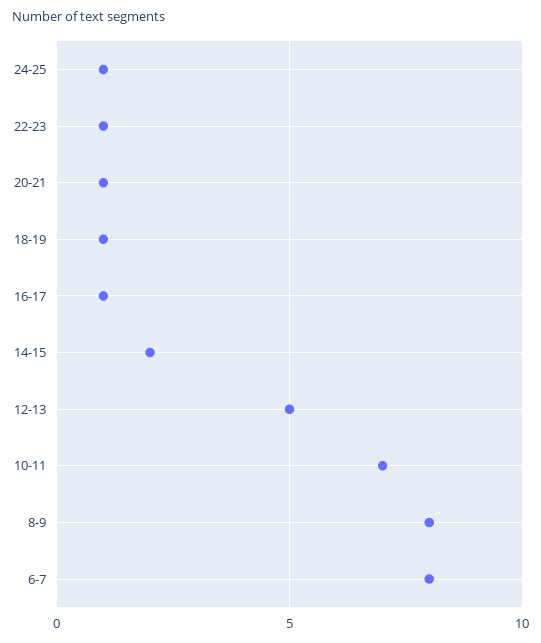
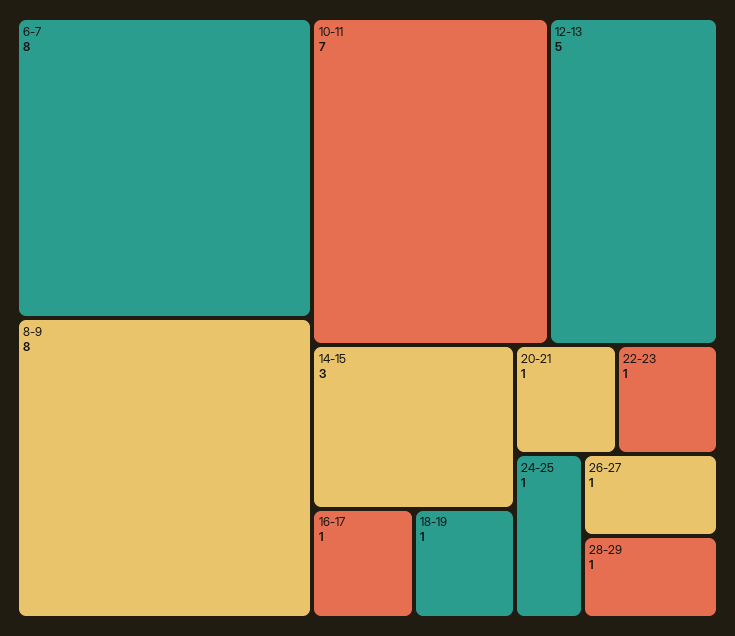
14-15: 2 -> 3
26-27: none -> 1
28-29: none -> 1

